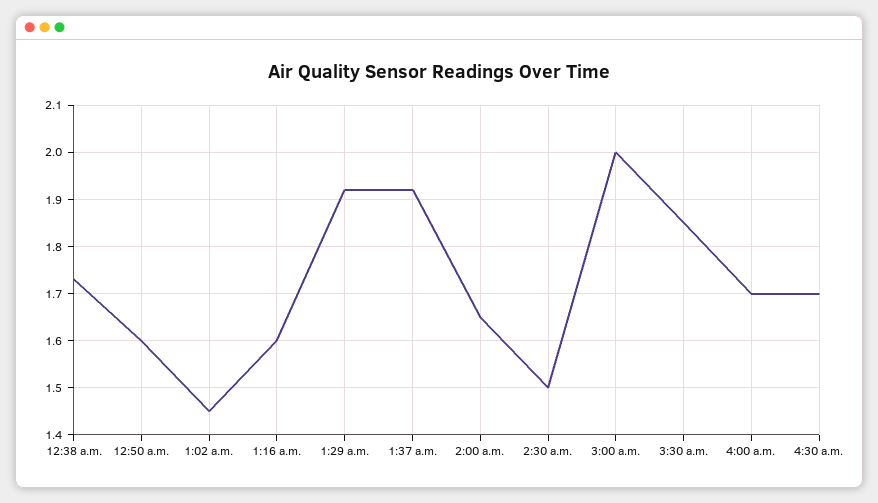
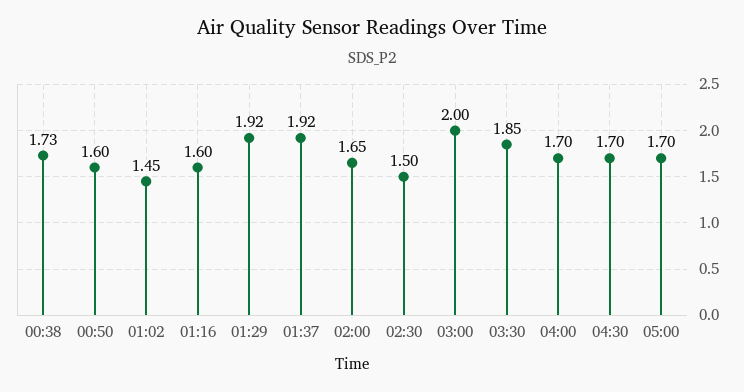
05:00: none -> 1.7

